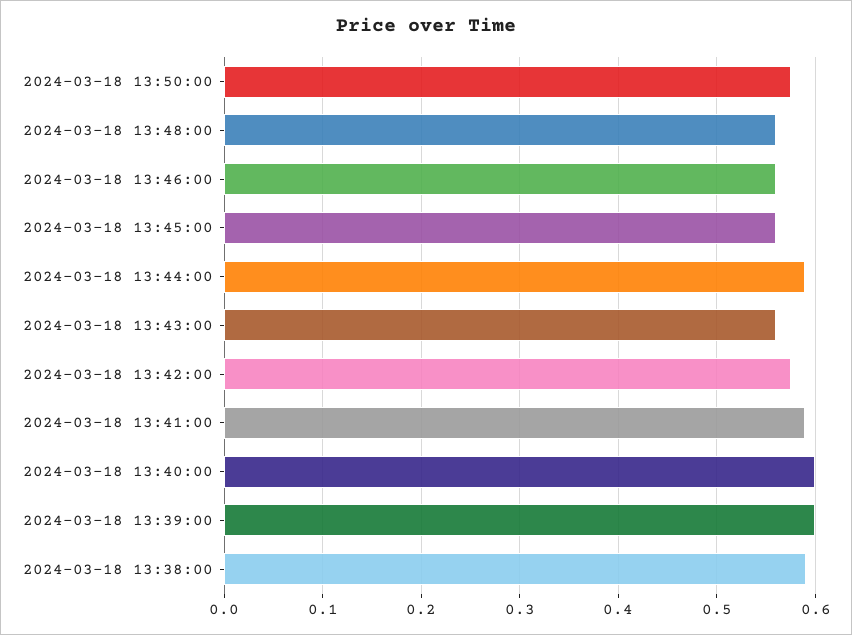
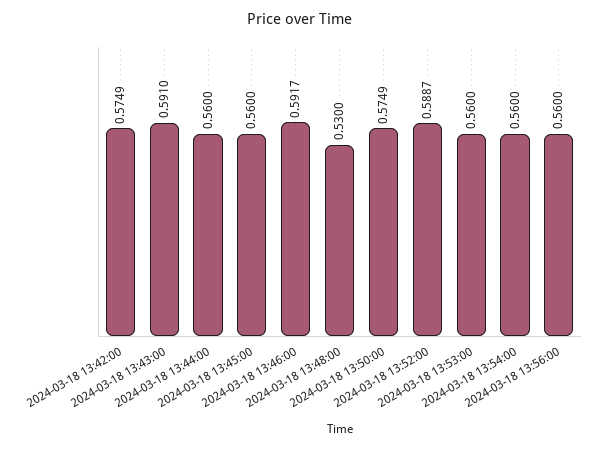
2024-03-18 13:48:00: 0.56 -> 0.53
2024-03-18 13:46:00: 0.56 -> 0.5917
2024-03-18 13:44:00: 0.59 -> 0.56
2024-03-18 13:43:00: 0.56 -> 0.591
2024-03-18 13:41:00: 0.59 -> none
2024-03-18 13:40:00: 0.6 -> none
2024-03-18 13:39:00: 0.6 -> none
2024-03-18 13:38:00: 0.59 -> none
2024-03-18 13:52:00: none -> 0.5887
2024-03-18 13:53:00: none -> 0.56
2024-03-18 13:54:00: none -> 0.56
2024-03-18 13:56:00: none -> 0.56

